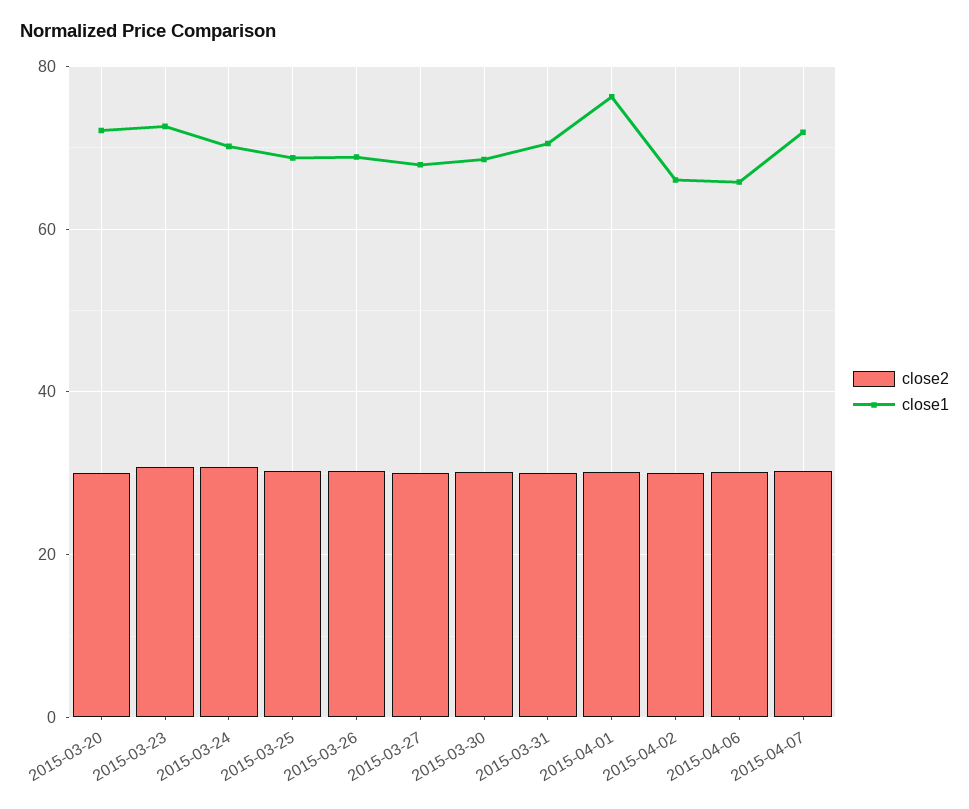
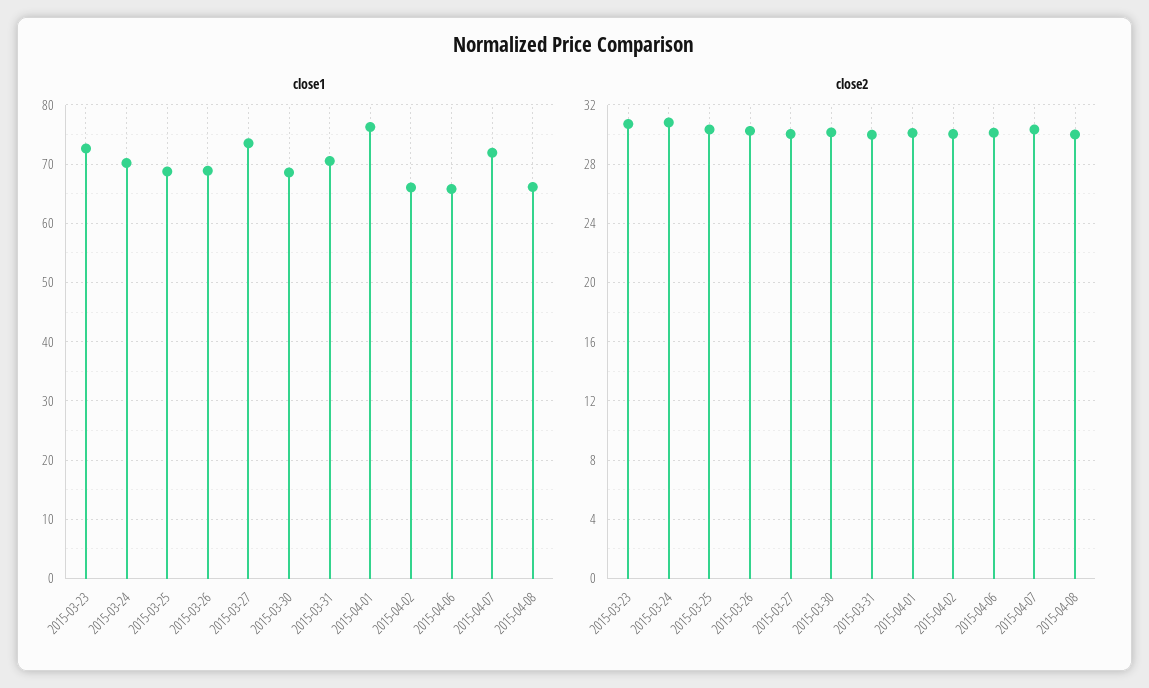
close2, 2015-03-20: 30 -> none
close1, 2015-03-20: 72 -> none
close1, 2015-03-27: 68 -> 74
close1, 2015-04-08: none -> 66
close2, 2015-04-08: none -> 30

